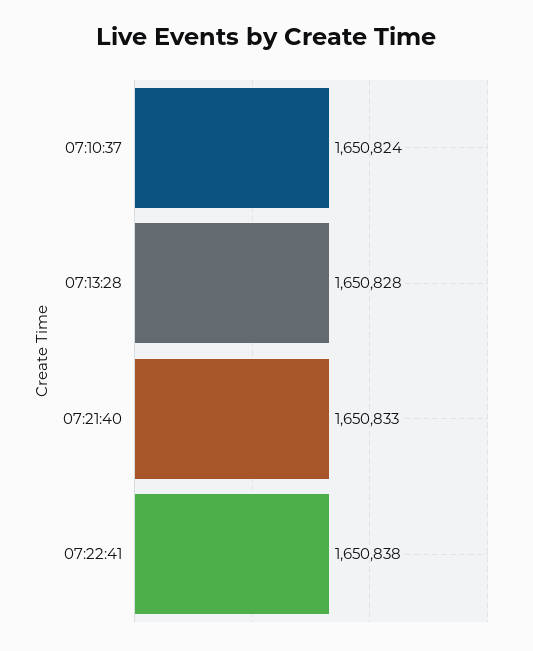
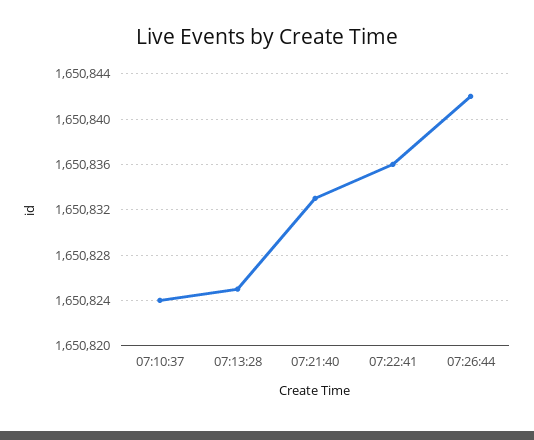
07:13:28: 1650828 -> 1650825
07:22:41: 1650838 -> 1650836
07:26:44: none -> 1650842

